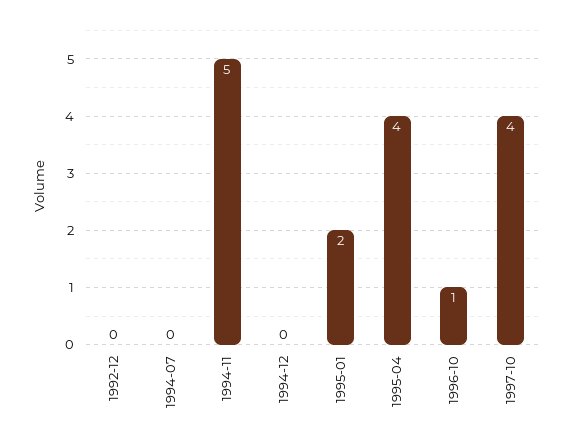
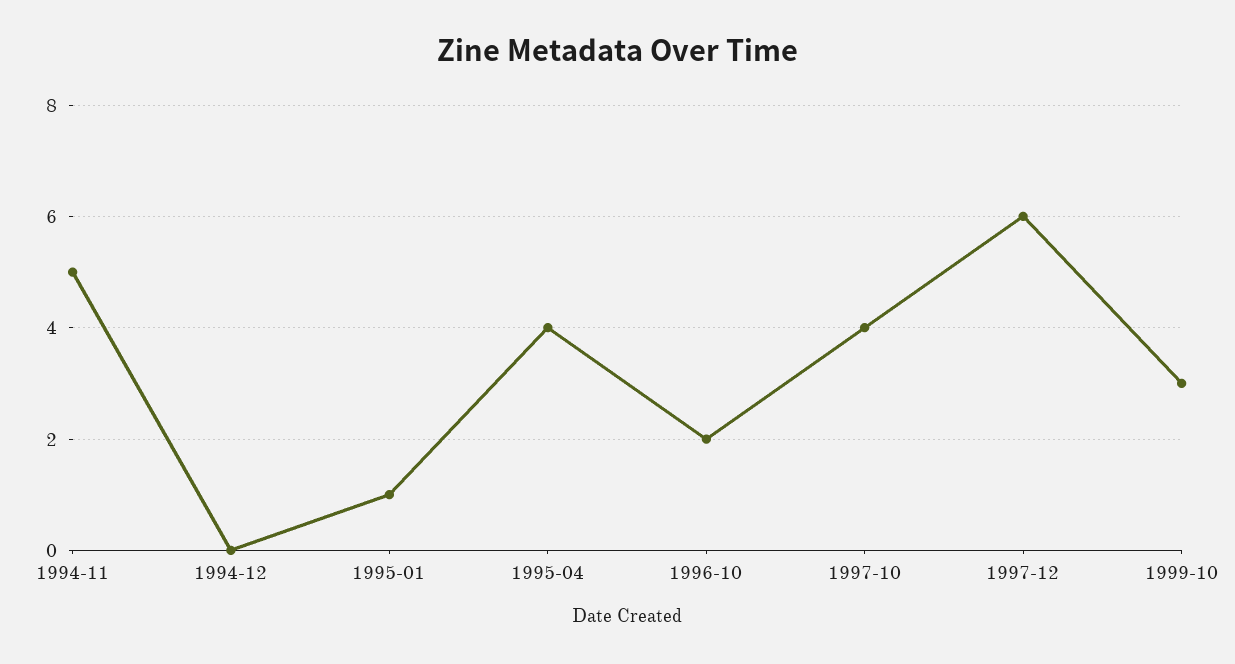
1992-12: 0 -> none
1994-07: 0 -> none
1995-01: 2 -> 1
1996-10: 1 -> 2
1997-12: none -> 6
1999-10: none -> 3

